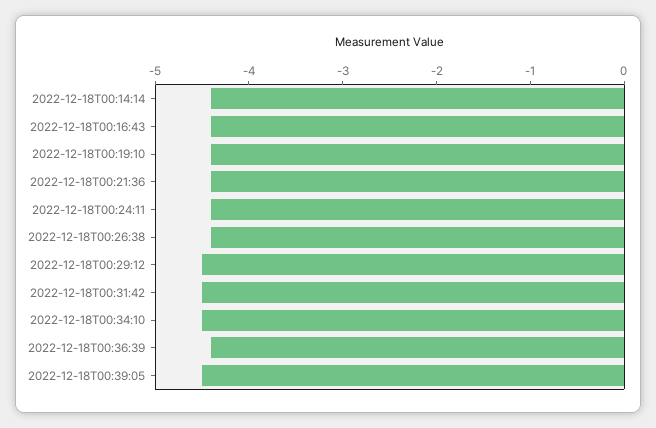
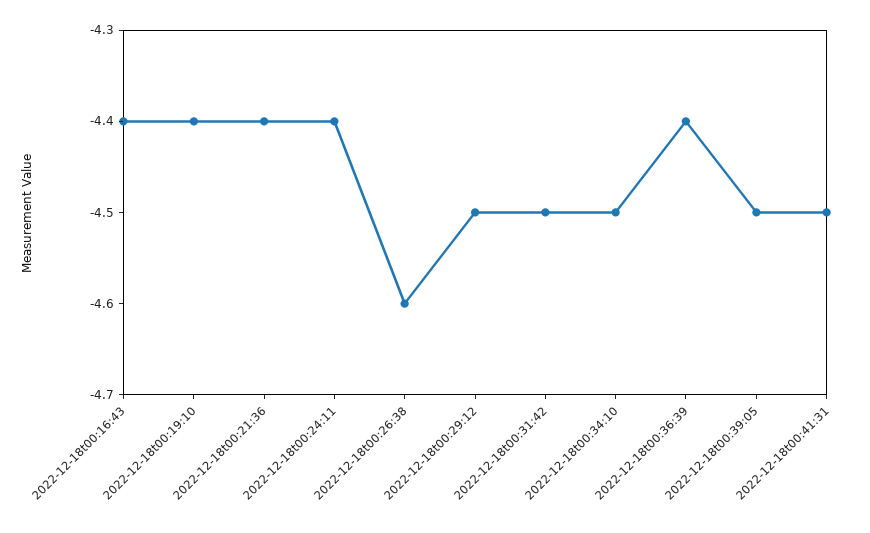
2022-12-18T00:14:14: -4.4 -> none
2022-12-18T00:26:38: -4.4 -> -4.6
2022-12-18t00:41:31: none -> -4.5

